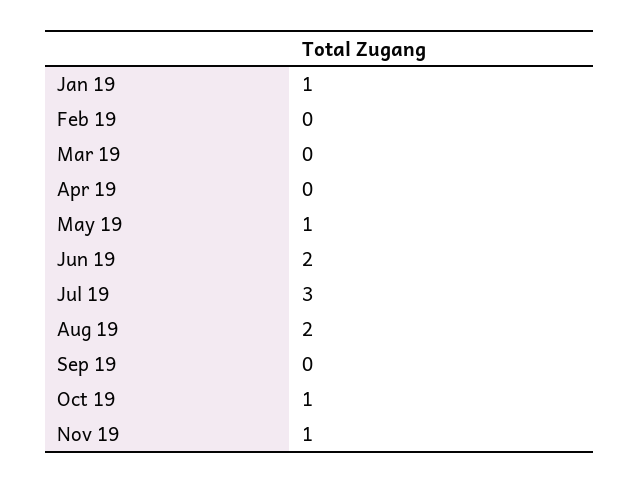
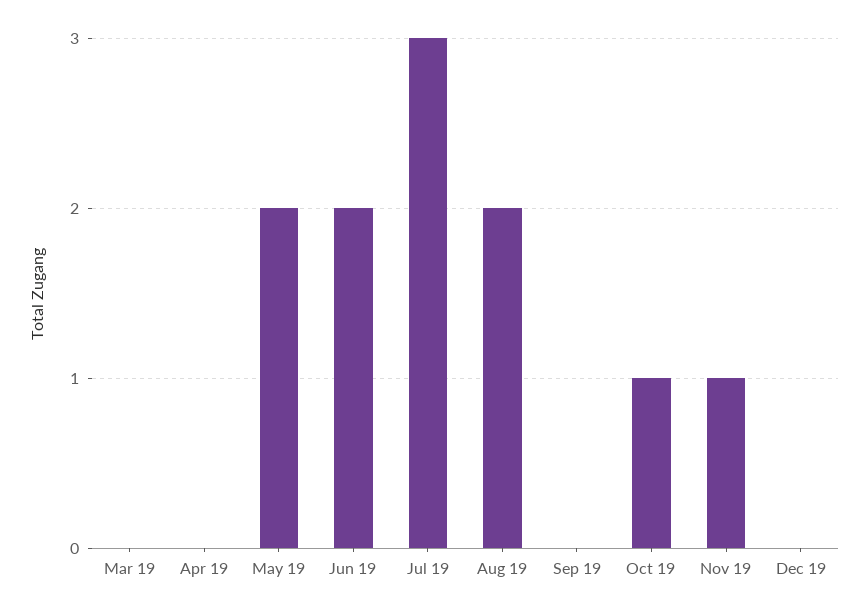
Jan 19: 1 -> none
Feb 19: 0 -> none
May 19: 1 -> 2
Dec 19: none -> 0

